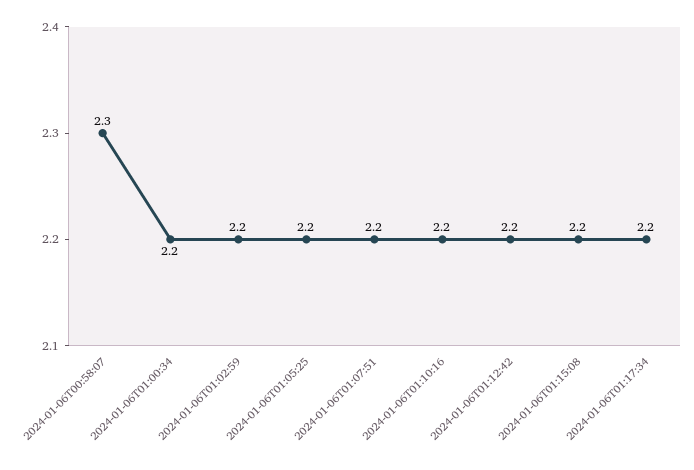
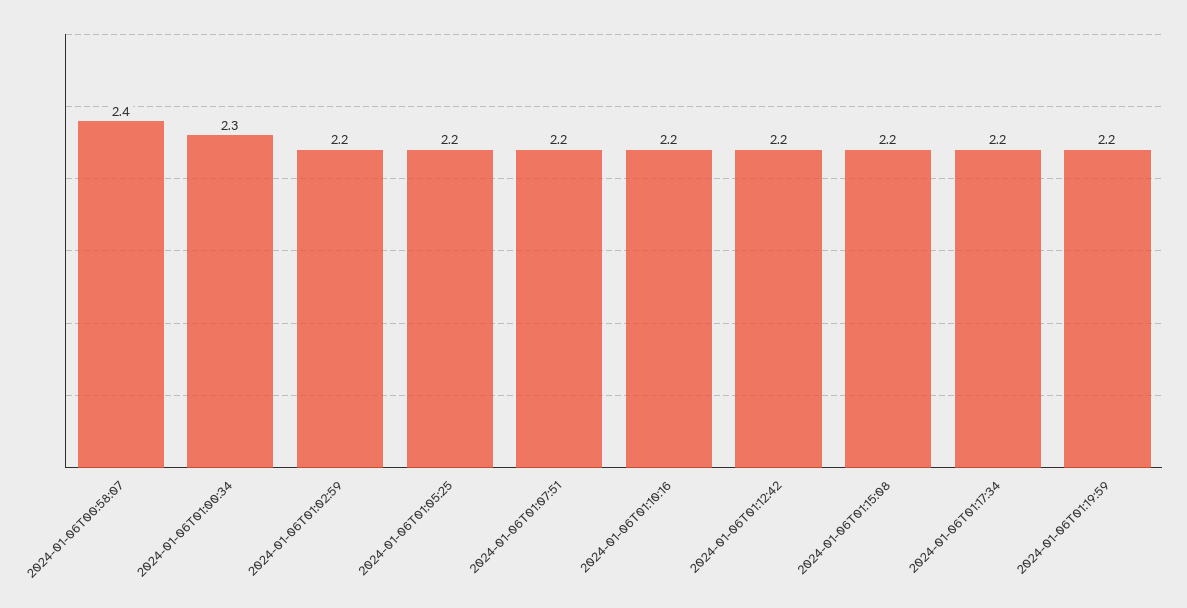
2024-01-06T00:58:07: 2.3 -> 2.4
2024-01-06T01:00:34: 2.2 -> 2.3
2024-01-06T01:19:59: none -> 2.2

